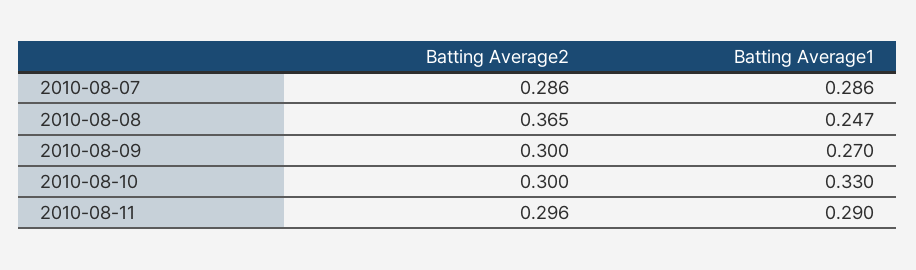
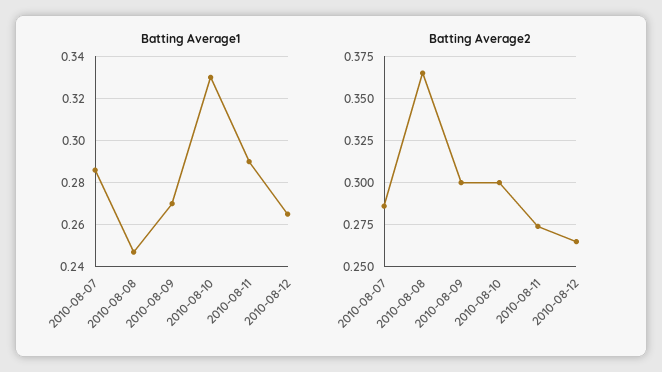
Batting Average2, 2010-08-11: 0.296 -> 0.275
Batting Average1, 2010-08-12: none -> 0.265
Batting Average2, 2010-08-12: none -> 0.265

